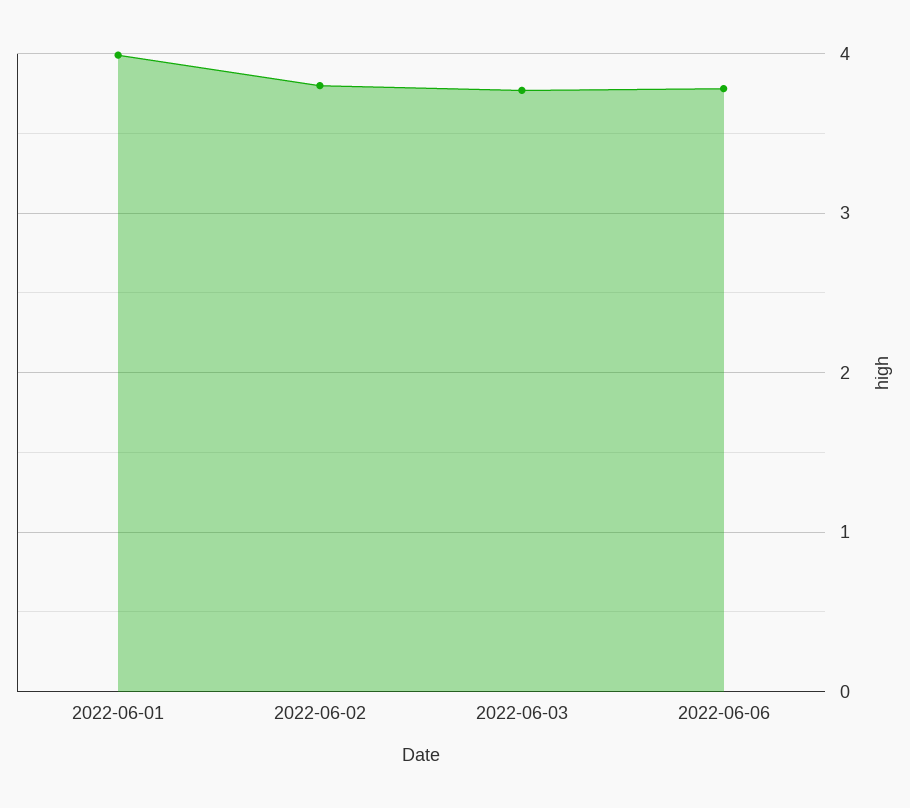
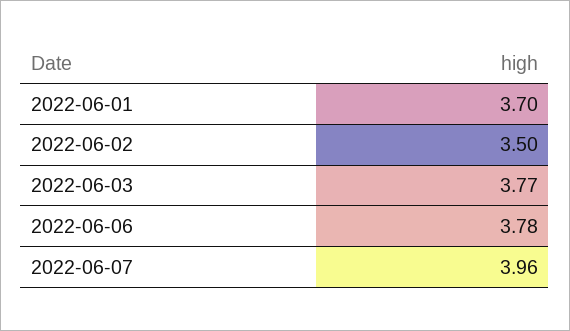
2022-06-01: 4 -> 3.7
2022-06-02: 3.8 -> 3.5
2022-06-07: none -> 3.96

